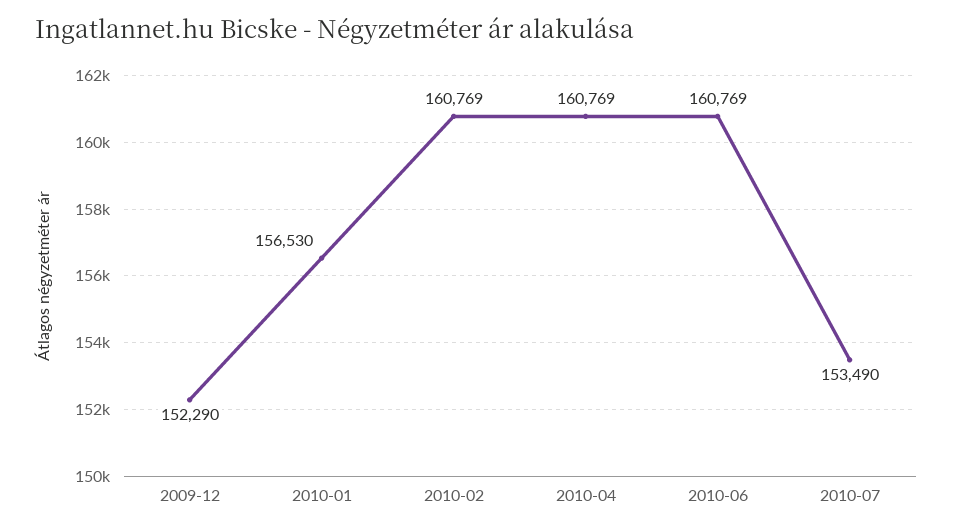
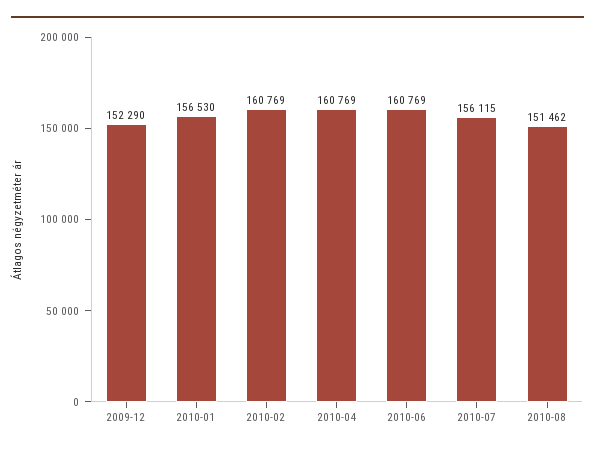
2010-07: 153490 -> 156115
2010-08: none -> 151462

